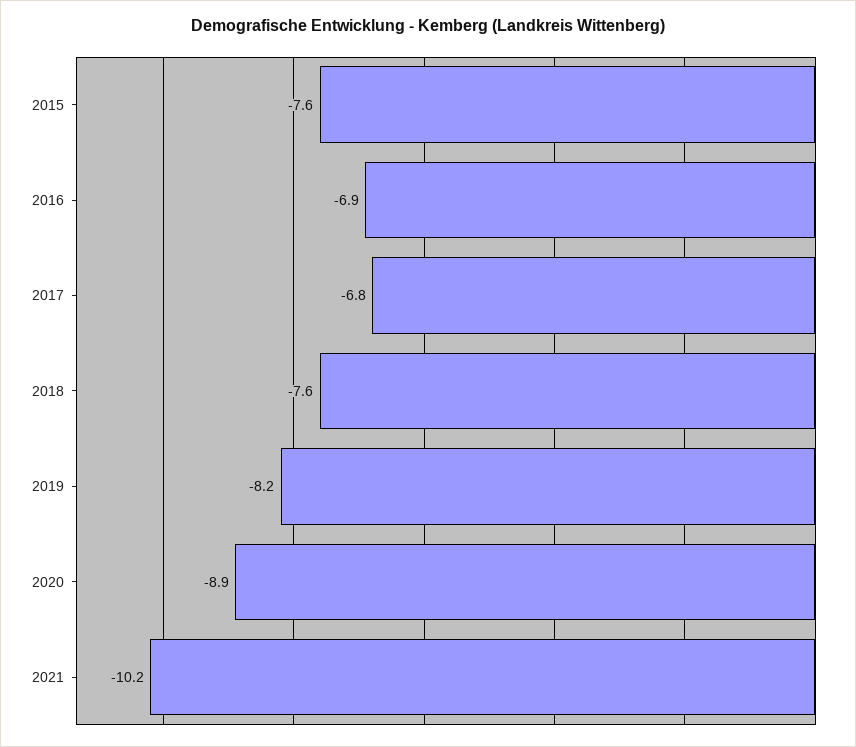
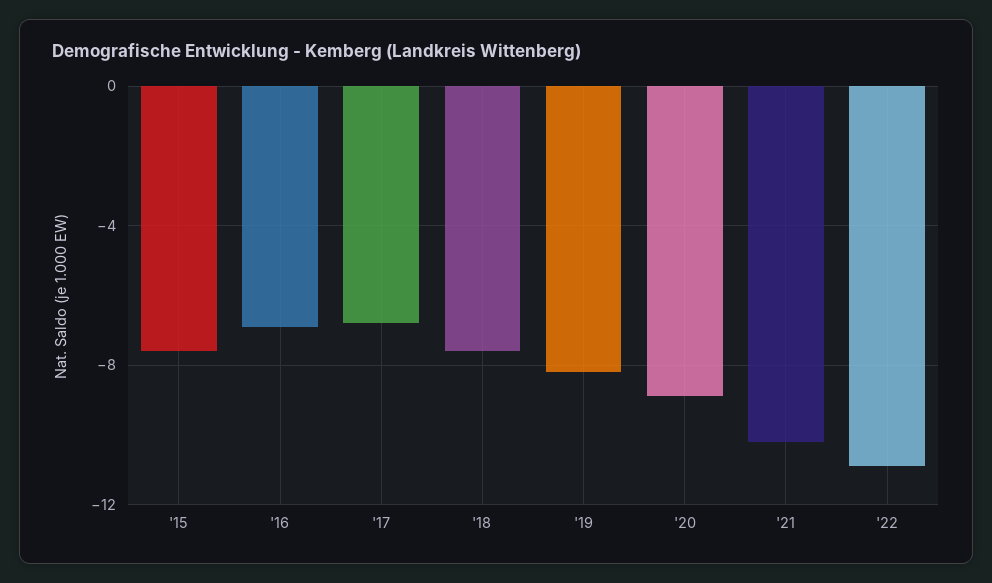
'22: none -> -11

